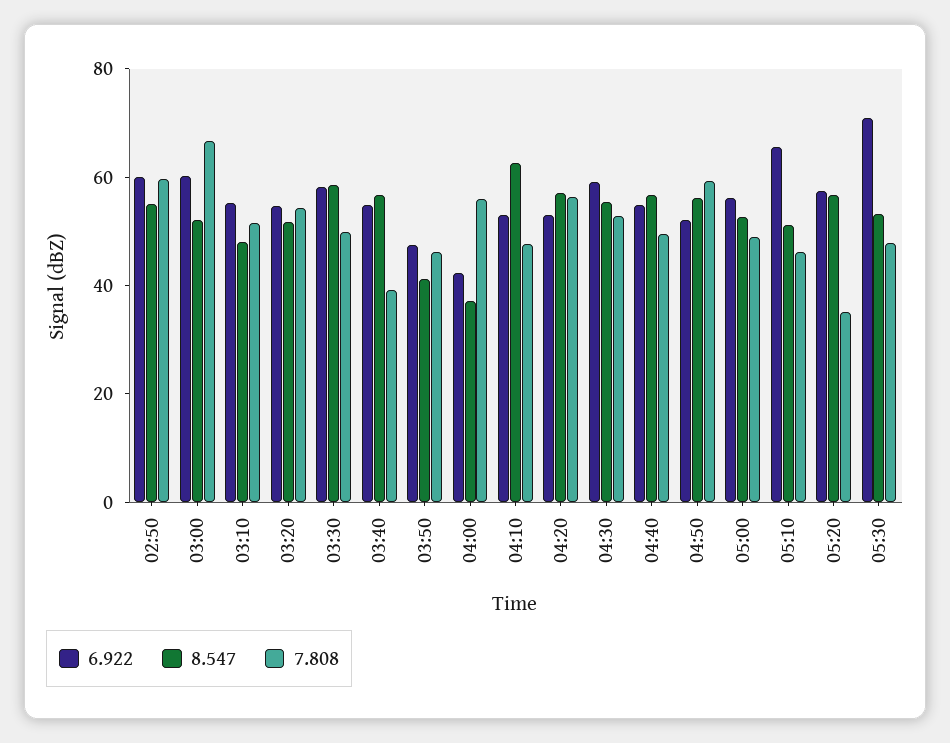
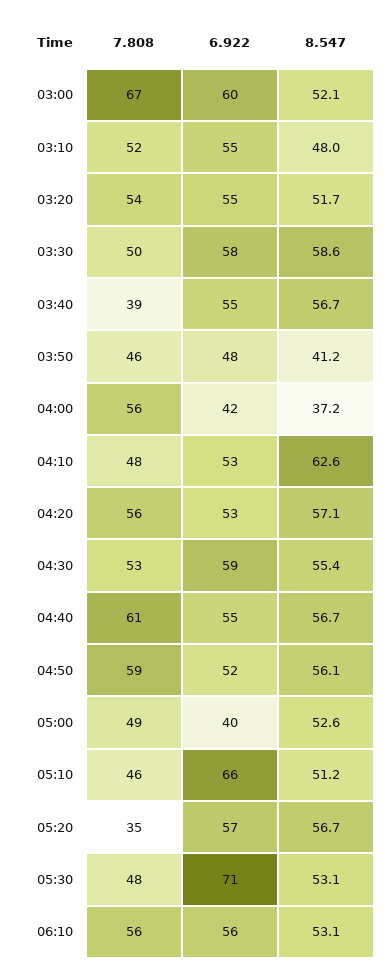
6.922, 02:50: 60 -> none
8.547, 02:50: 55 -> none
7.808, 02:50: 60 -> none
7.808, 04:40: 50 -> 61
6.922, 05:00: 55 -> 40
7.808, 06:10: none -> 56
6.922, 06:10: none -> 56
8.547, 06:10: none -> 53.1

